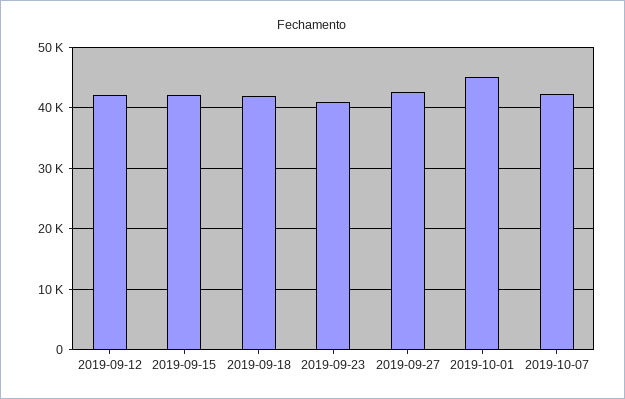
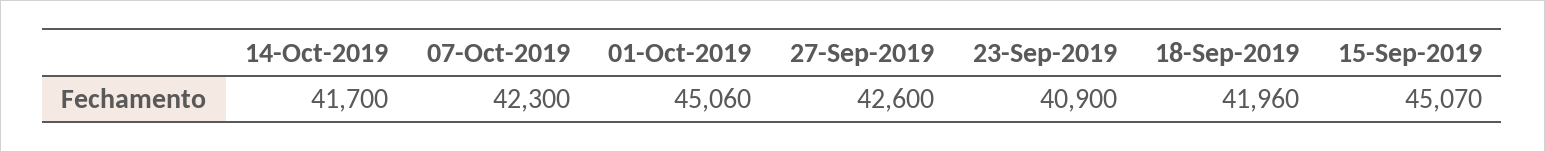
2019-09-12: 42000 -> none
2019-09-15: 42000 -> 45070
14-Oct-2019: none -> 41700

